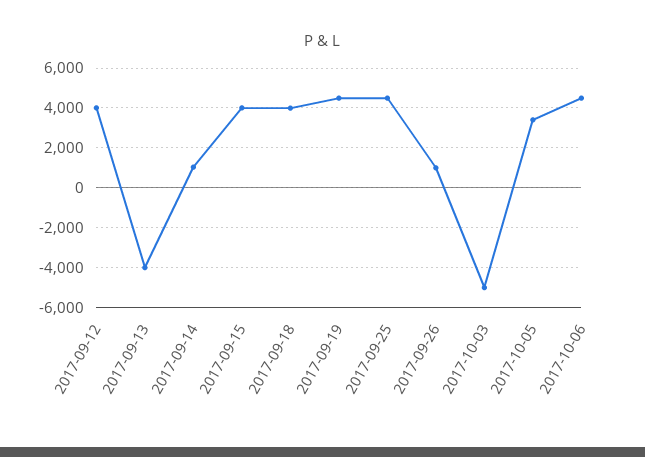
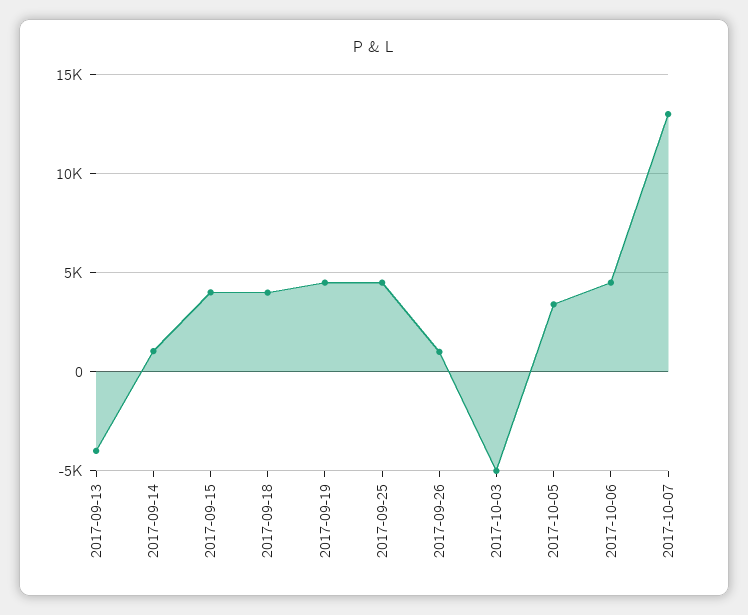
2017-09-12: 4000 -> none
2017-10-07: none -> 13000

